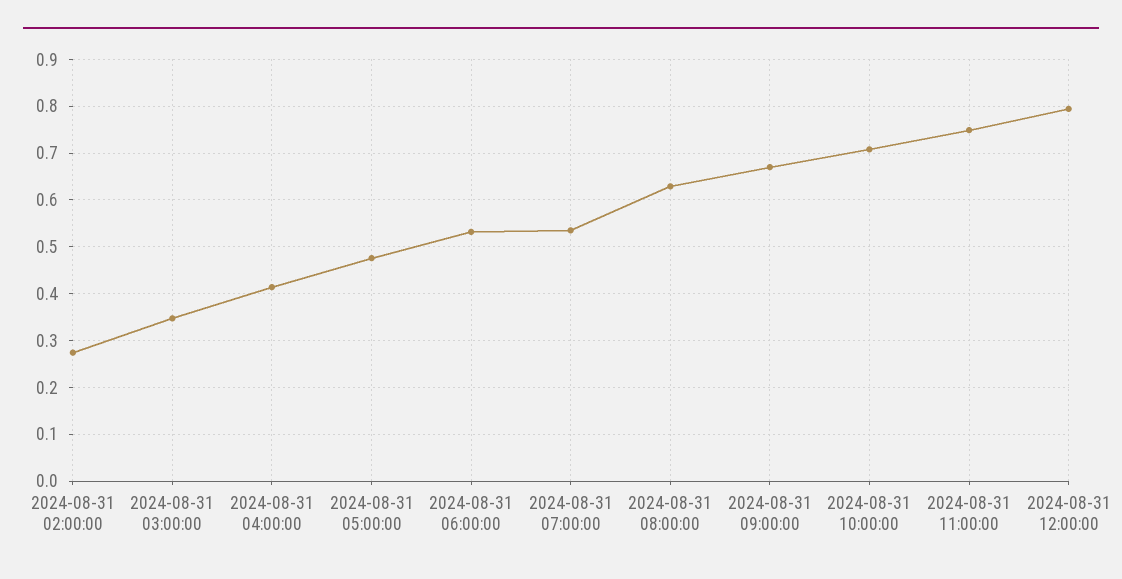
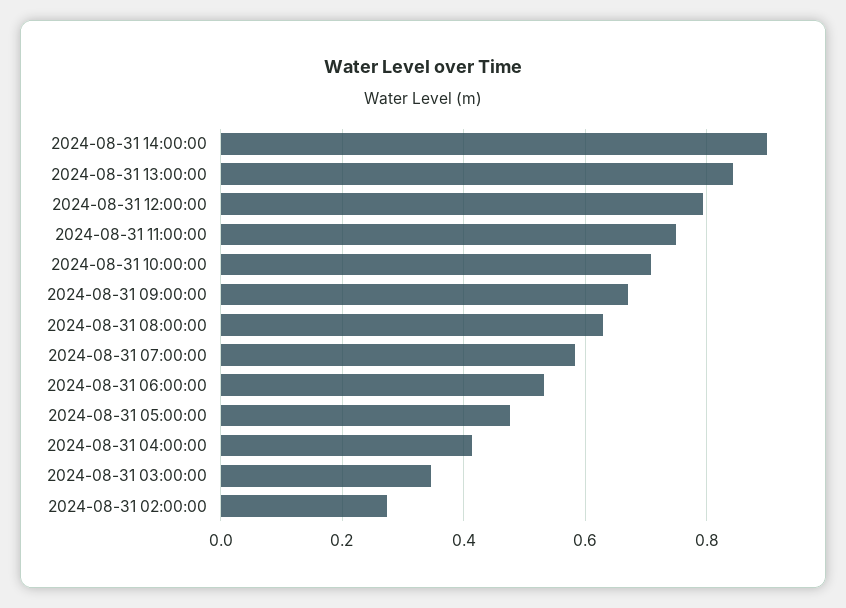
2024-08-31 07:00:00: 0.54 -> 0.58
2024-08-31 14:00:00: none -> 0.9
2024-08-31 13:00:00: none -> 0.84

